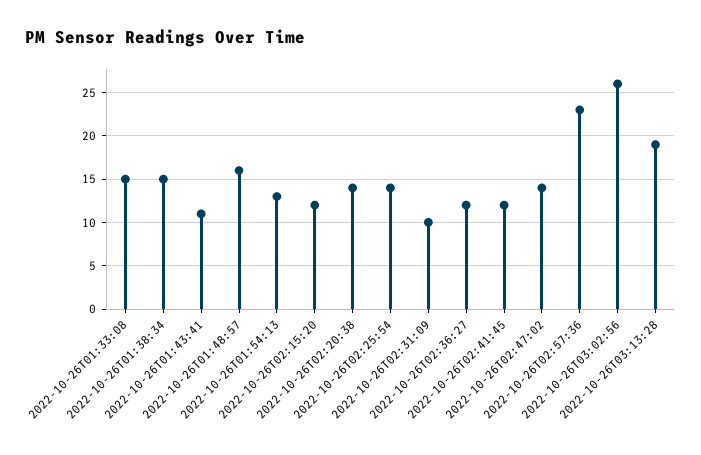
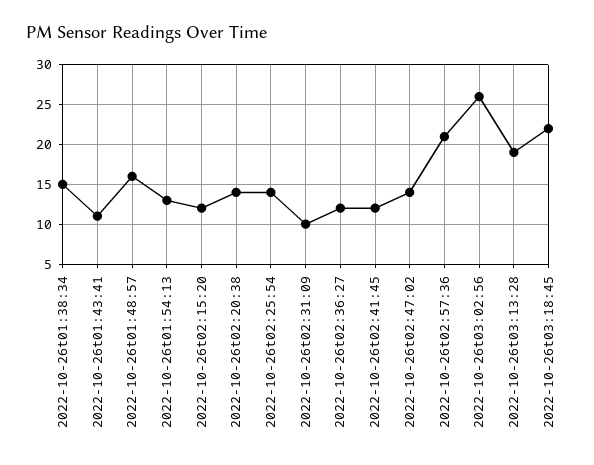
2022-10-26T01:33:08: 15 -> none
2022-10-26T02:57:36: 23 -> 21
2022-10-26t03:18:45: none -> 22

